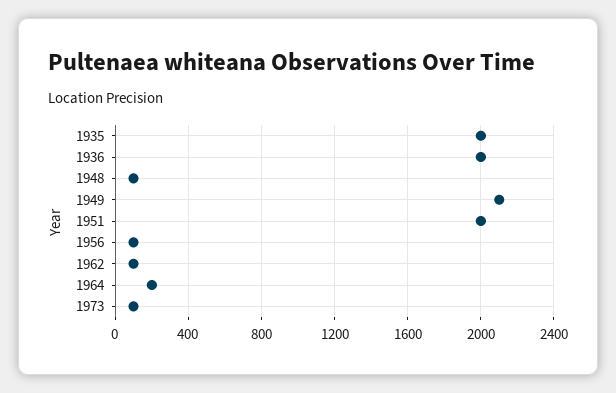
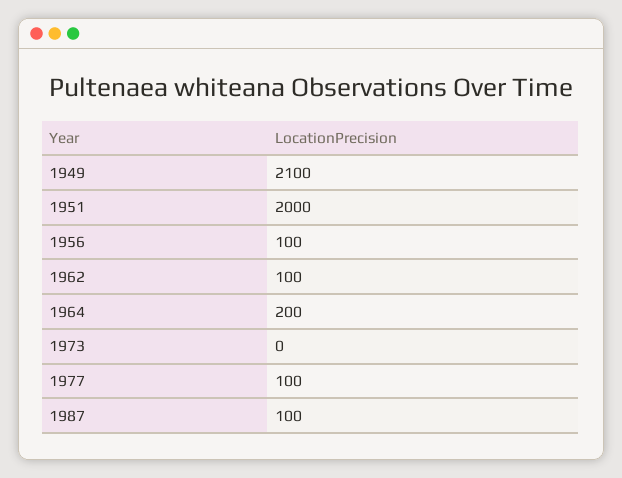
1935: 2000 -> none
1936: 2000 -> none
1948: 100 -> none
1973: 100 -> 0
1977: none -> 100
1987: none -> 100

